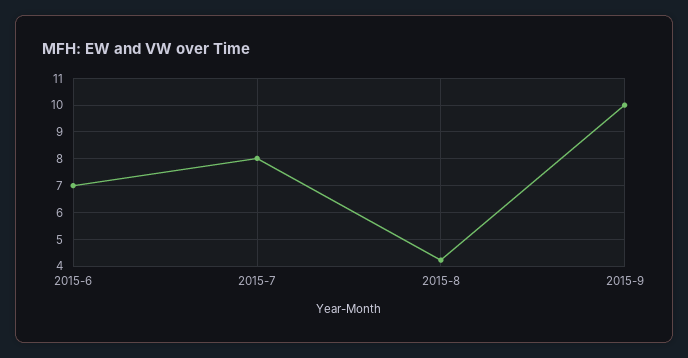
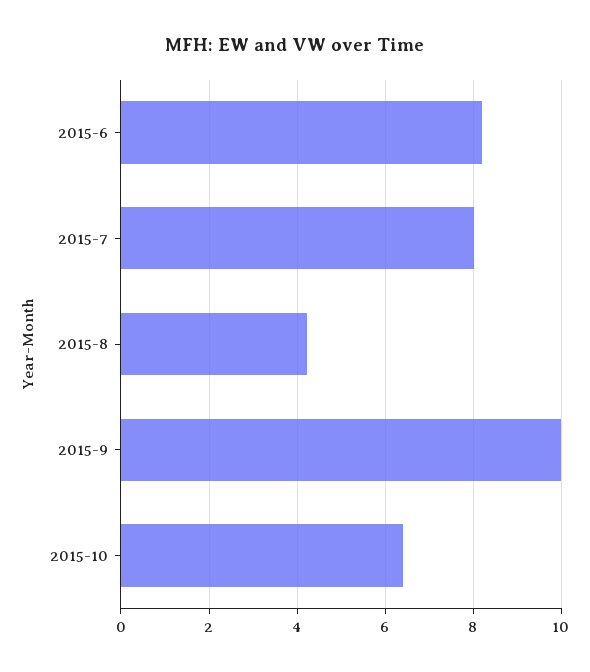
2015-6: 7 -> 8.2
2015-10: none -> 6.4

